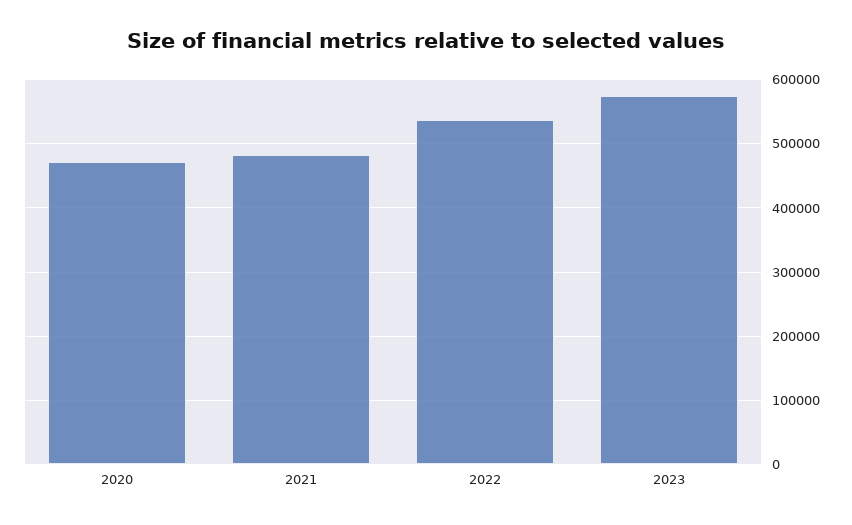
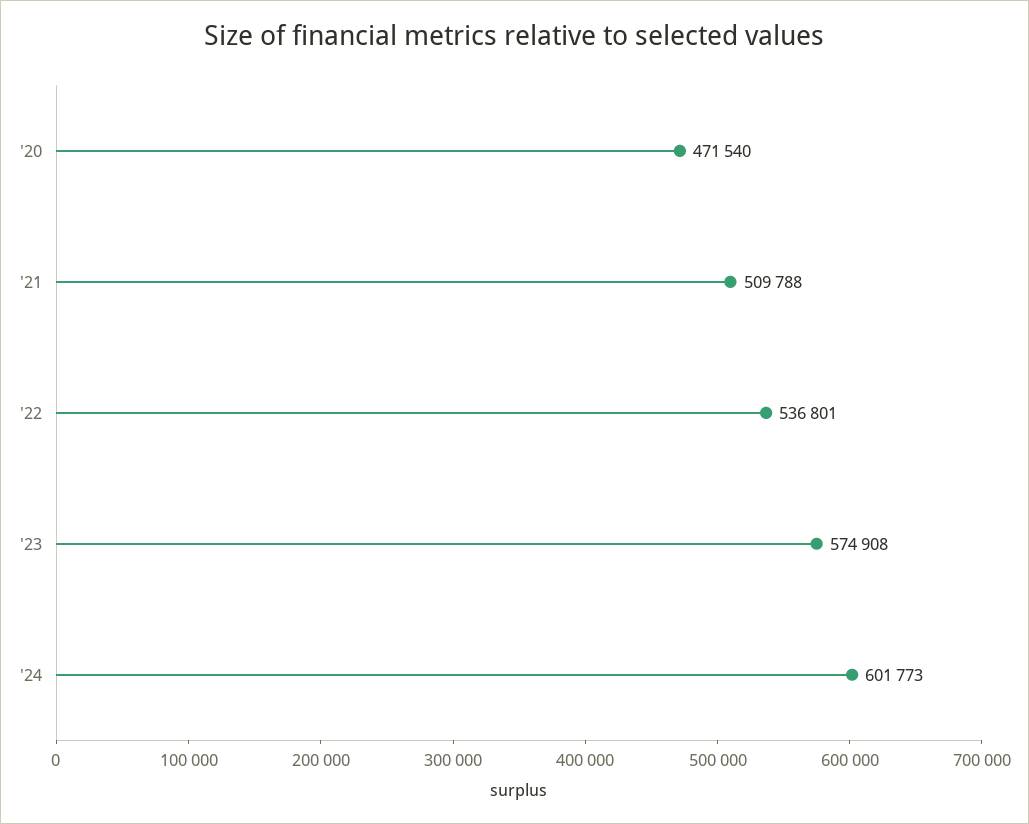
2021: 480000 -> 509788
'24: none -> 601773

